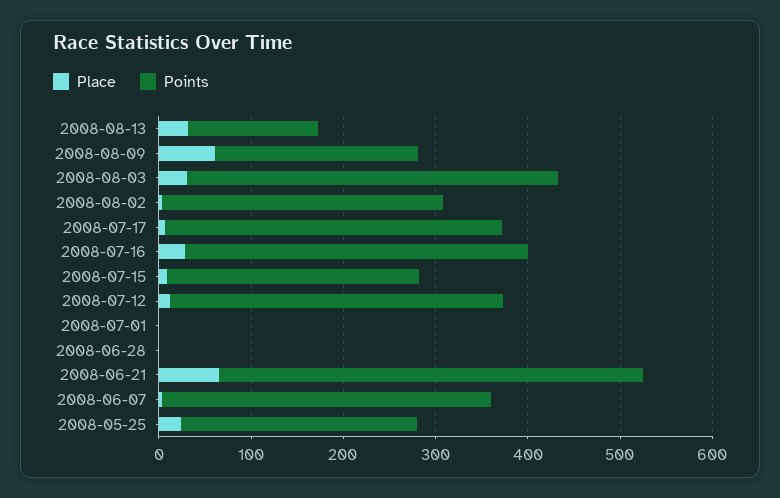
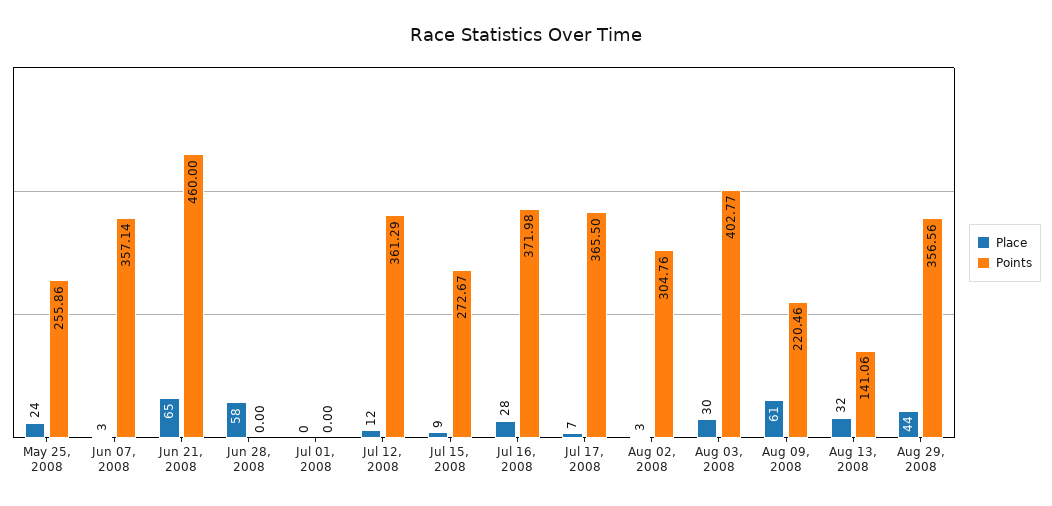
Place, 2008-06-28: 0 -> 58
Place, Aug 29, 2008: none -> 44
Points, Aug 29, 2008: none -> 356.56

